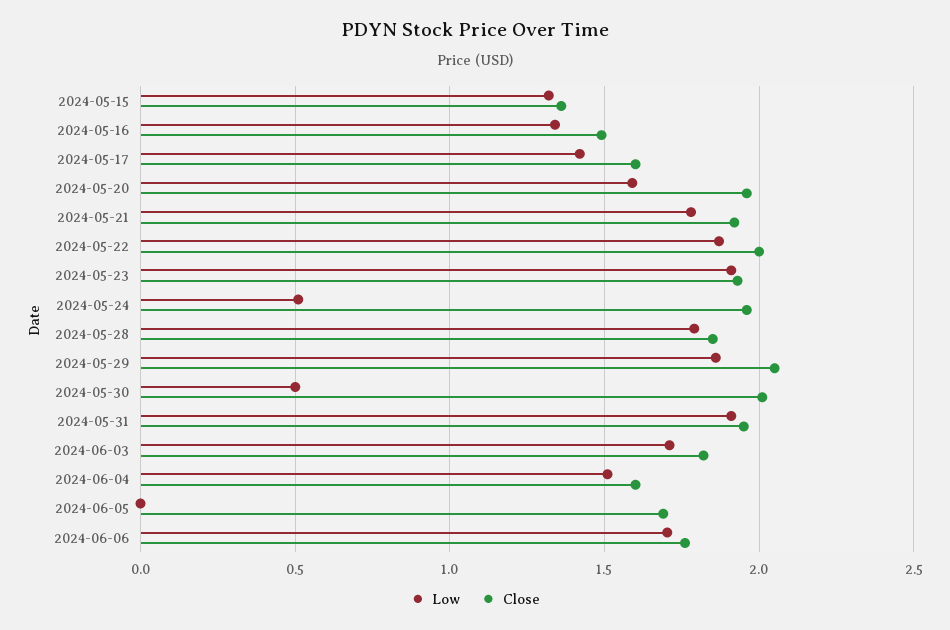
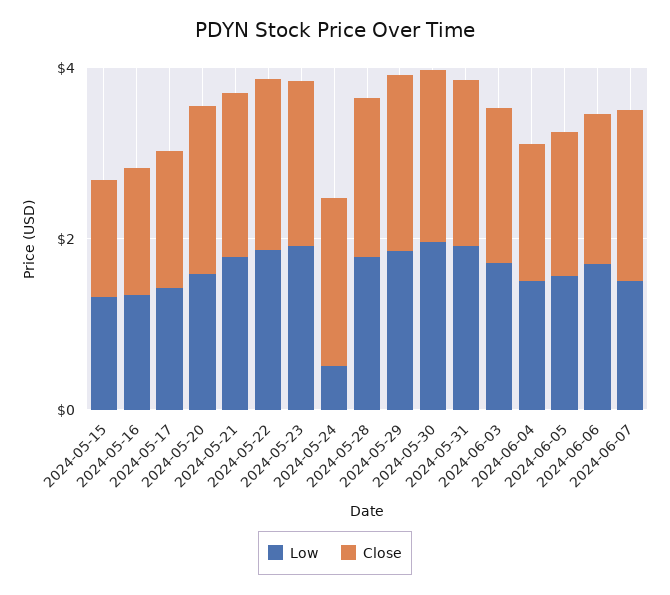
Low, 2024-05-30: 0.5 -> 2
Low, 2024-06-05: 0 -> 1.5
Low, 2024-06-07: none -> 1.5
Close, 2024-06-07: none -> 2

